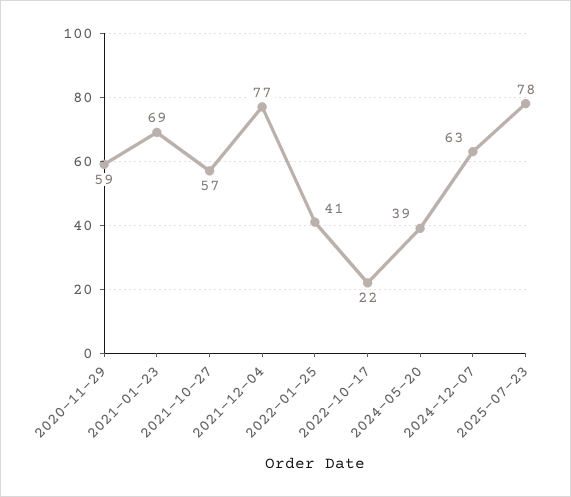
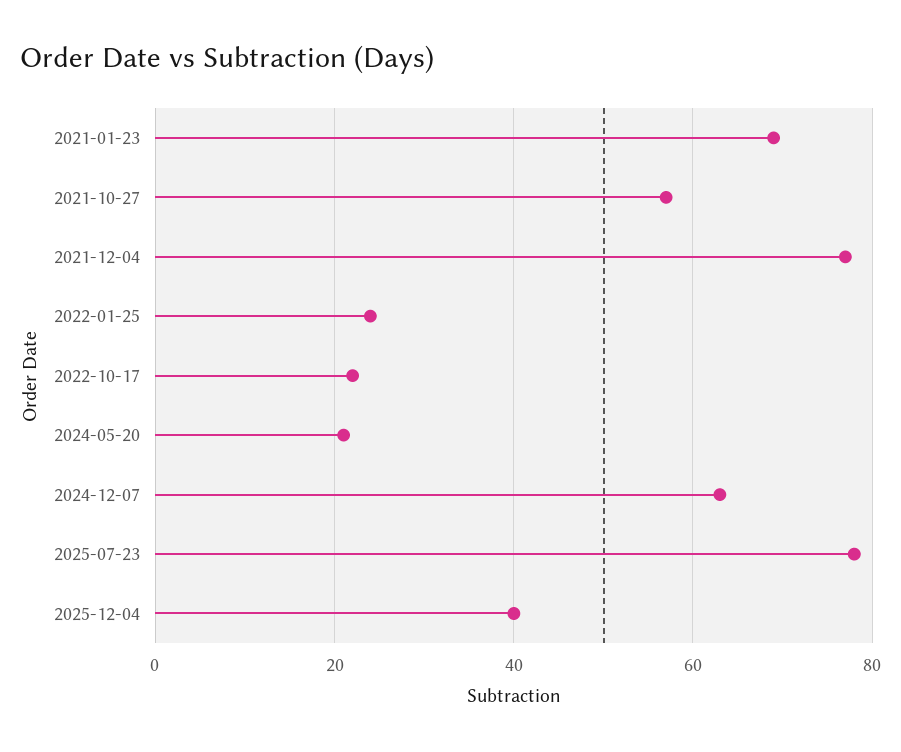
2020-11-29: 59 -> none
2022-01-25: 41 -> 25
2024-05-20: 39 -> 20
2025-12-04: none -> 40

